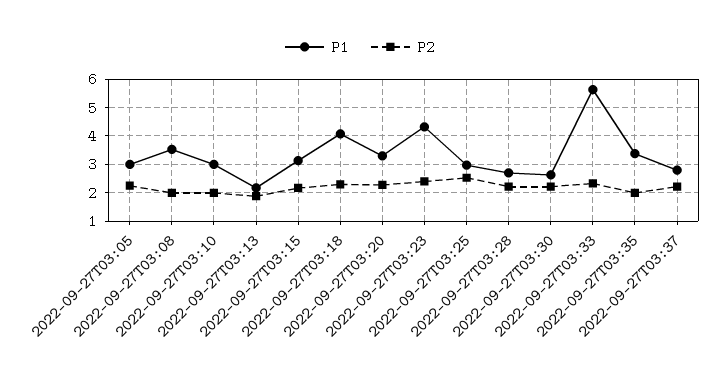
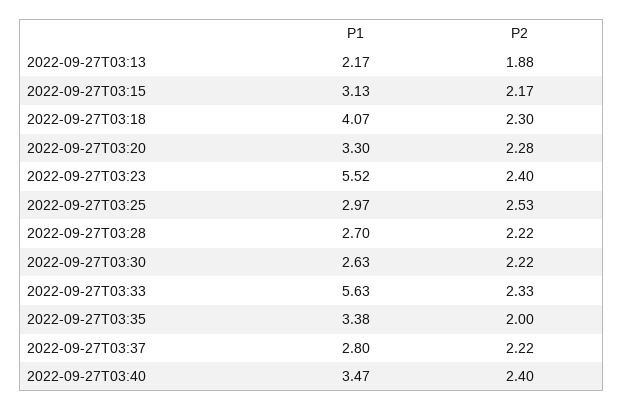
P1, 2022-09-27T03:05: 3 -> none
P2, 2022-09-27T03:05: 2.25 -> none
P1, 2022-09-27T03:08: 3.5 -> none
P2, 2022-09-27T03:08: 2 -> none
P1, 2022-09-27T03:10: 3 -> none
P2, 2022-09-27T03:10: 2 -> none
P1, 2022-09-27T03:23: 4.25 -> 5.52
P1, 2022-09-27T03:40: none -> 3.47
P2, 2022-09-27T03:40: none -> 2.4

